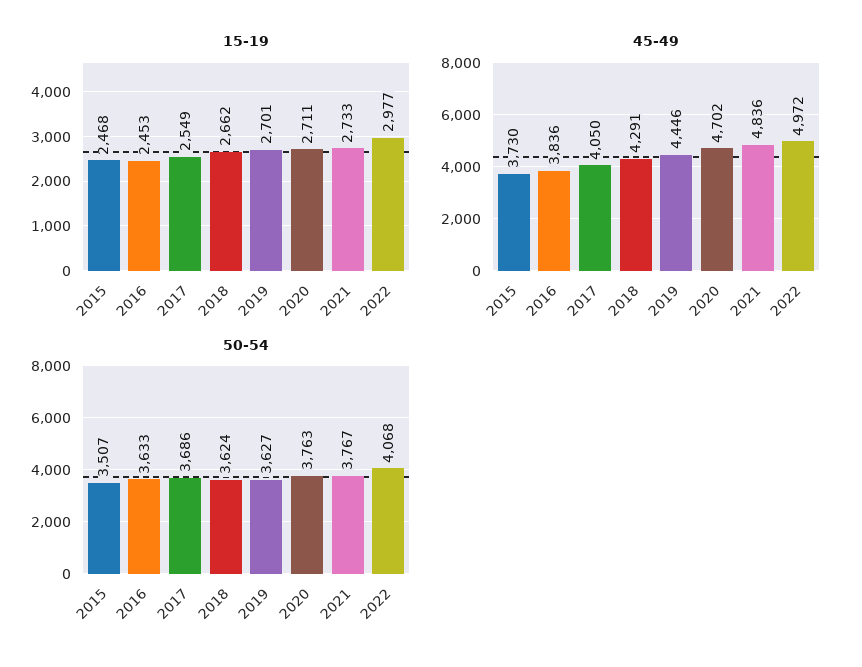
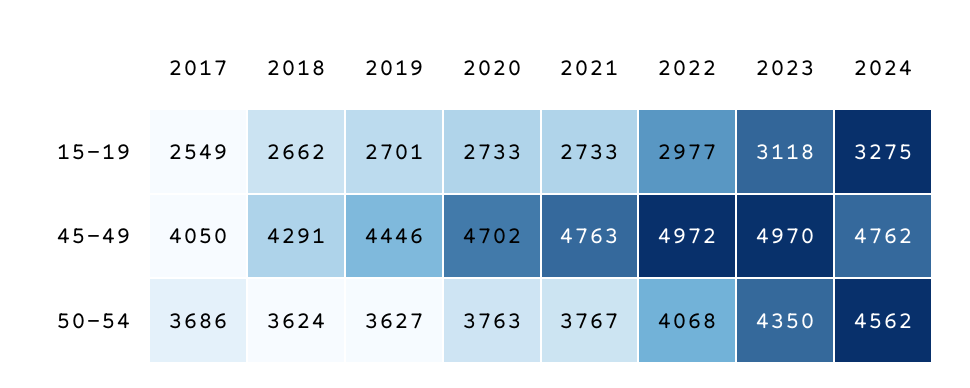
15-19, 2015: 2468 -> none
15-19, 2016: 2453 -> none
15-19, 2020: 2711 -> 2733
45-49, 2015: 3730 -> none
45-49, 2016: 3836 -> none
45-49, 2021: 4836 -> 4763
50-54, 2015: 3507 -> none
50-54, 2016: 3633 -> none
15-19, 2023: none -> 3118
15-19, 2024: none -> 3275
45-49, 2023: none -> 4970
45-49, 2024: none -> 4762
50-54, 2023: none -> 4350
50-54, 2024: none -> 4562

